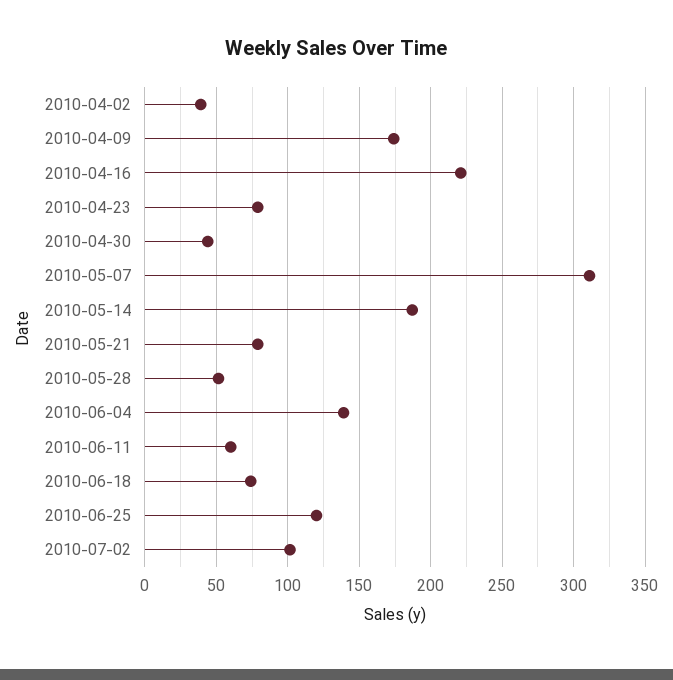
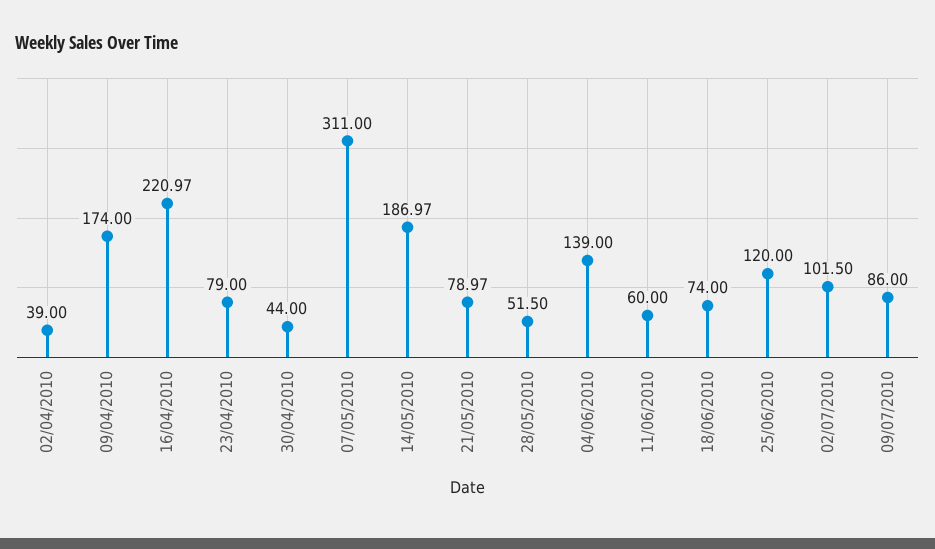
09/07/2010: none -> 86

